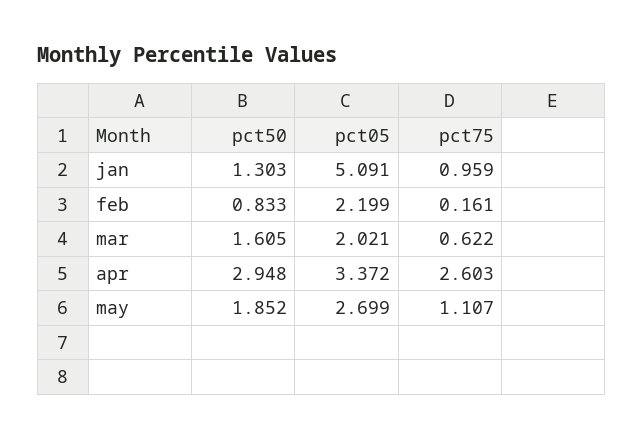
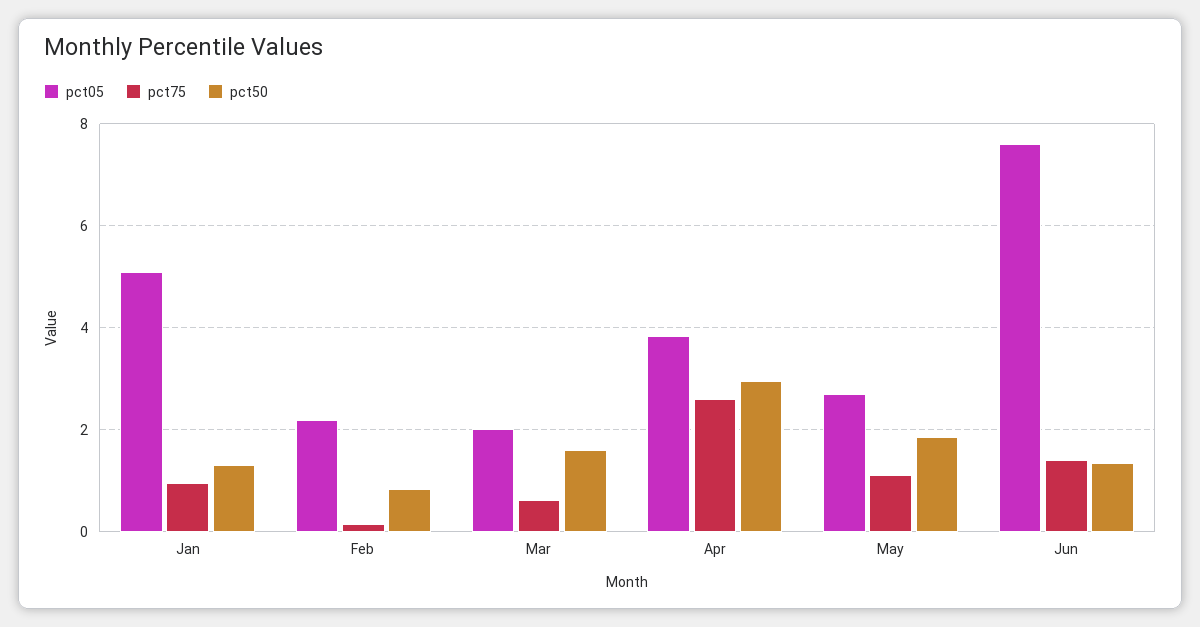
pct05, apr: 3.372 -> 3.8
pct05, Jun: none -> 7.6
pct75, Jun: none -> 1.4
pct50, Jun: none -> 1.4

